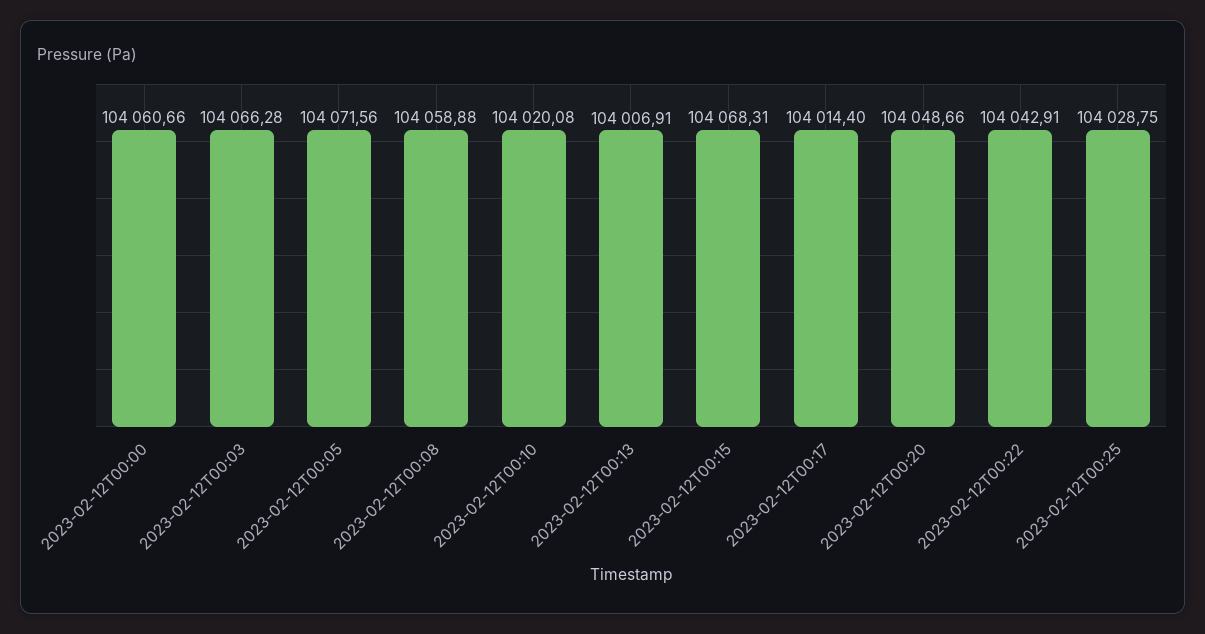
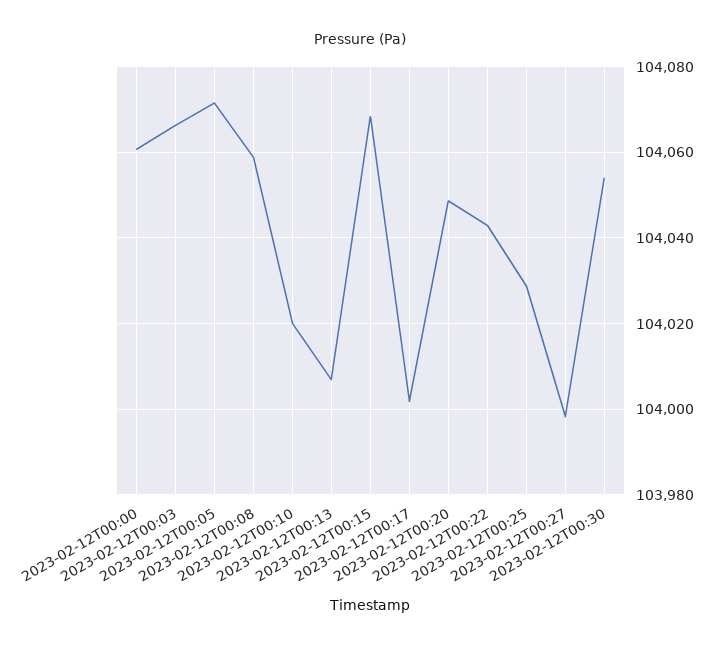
2023-02-12T00:17: 104014.4 -> 104002
2023-02-12T00:27: none -> 103998
2023-02-12T00:30: none -> 104054

